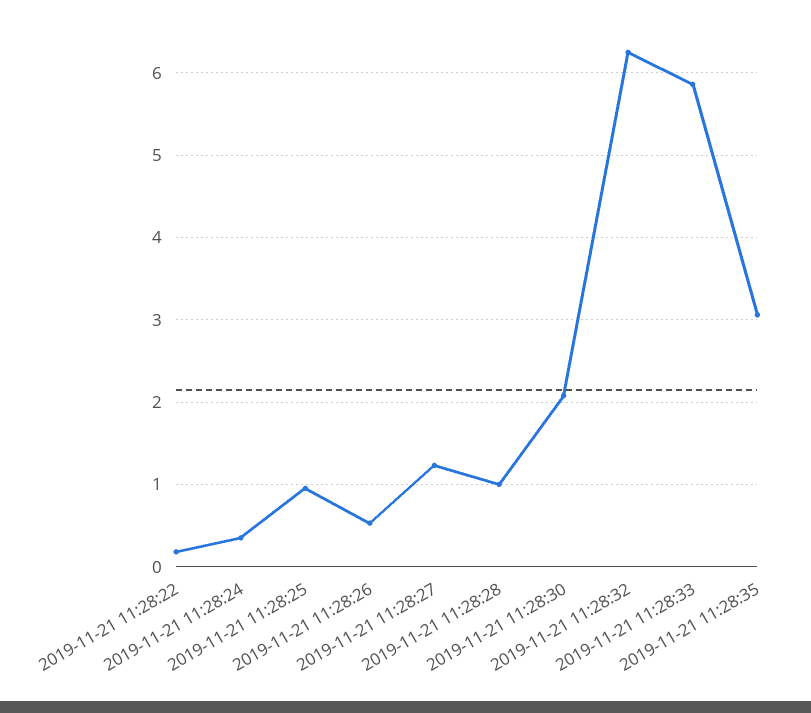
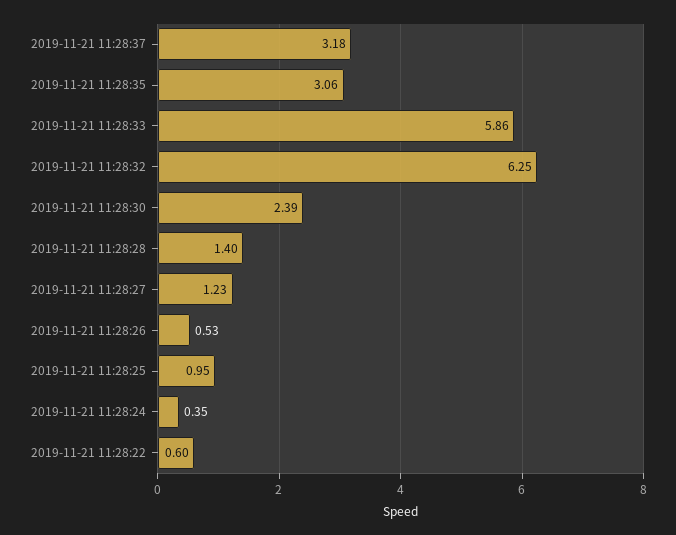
2019-11-21 11:28:22: 0.2 -> 0.6
2019-11-21 11:28:28: 1 -> 1.4
2019-11-21 11:28:30: 2.1 -> 2.39
2019-11-21 11:28:37: none -> 3.18

